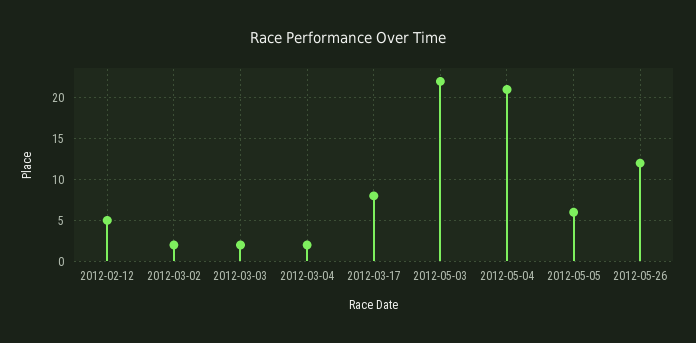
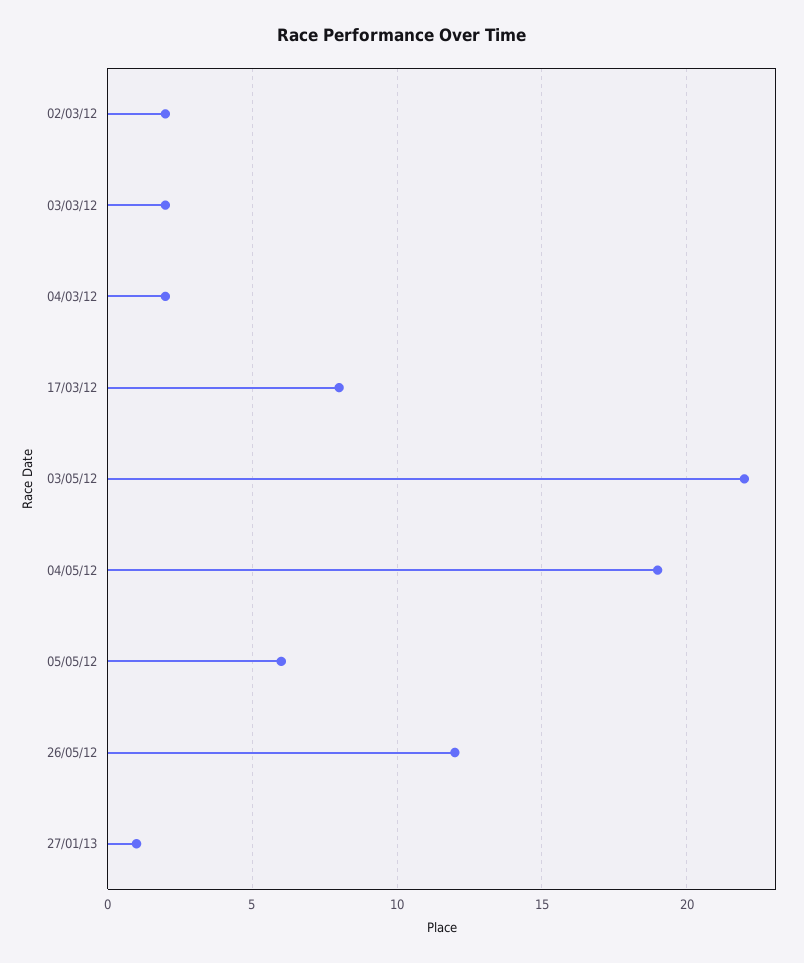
2012-02-12: 5 -> none
2012-05-04: 21 -> 19
27/01/13: none -> 1

